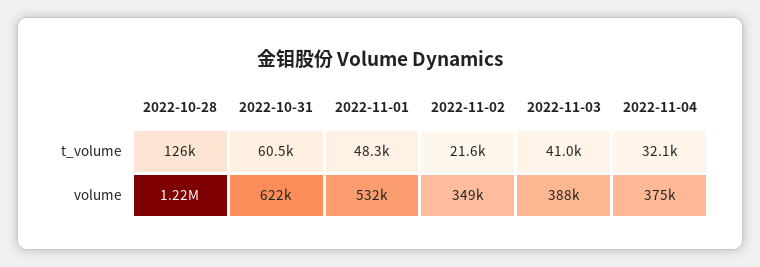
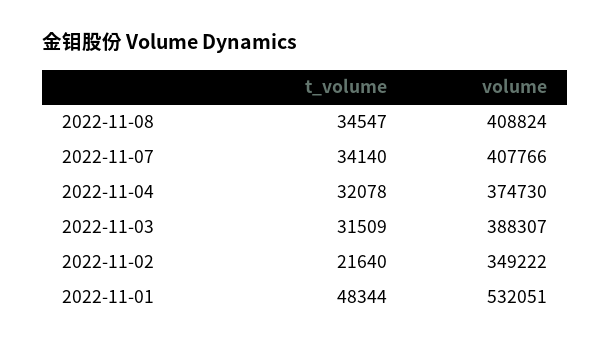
2022-10-28, t_volume: 126000 -> none
2022-10-31, t_volume: 60500 -> none
2022-11-03, t_volume: 41000 -> 31509
2022-10-28, volume: 1220000 -> none
2022-10-31, volume: 622000 -> none
2022-11-08, t_volume: none -> 34547
2022-11-08, volume: none -> 408824
2022-11-07, t_volume: none -> 34140
2022-11-07, volume: none -> 407766

